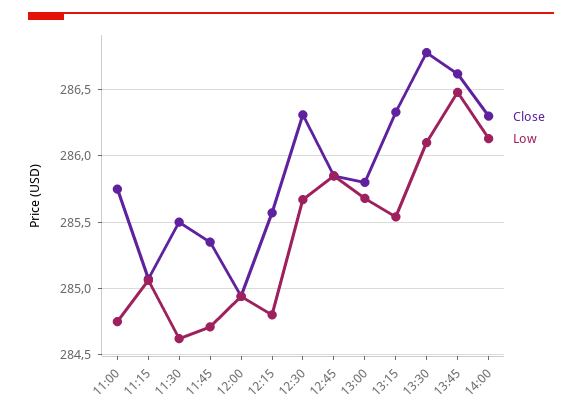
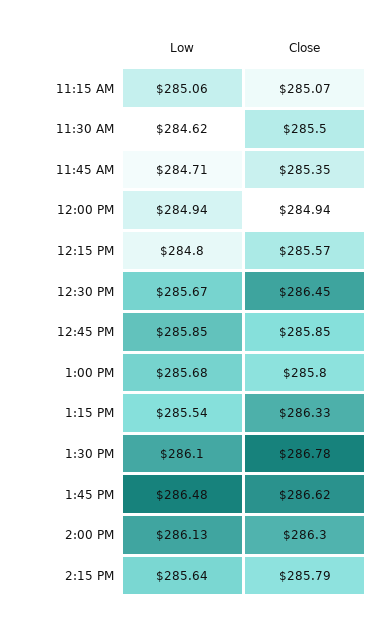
Close, 11:00: 285.75 -> none
Low, 11:00: 284.75 -> none
Close, 12:30: 286.3 -> 286.45
Low, 2:15 PM: none -> 285.64
Close, 2:15 PM: none -> 285.79

